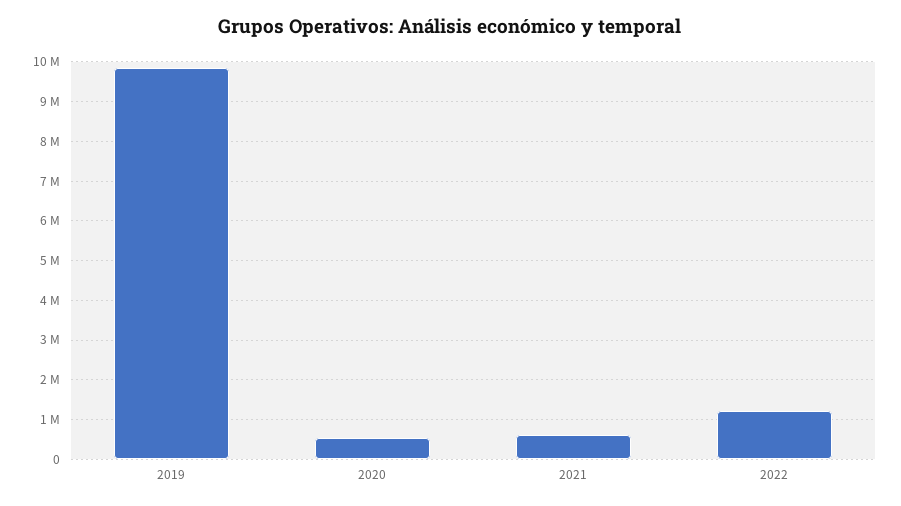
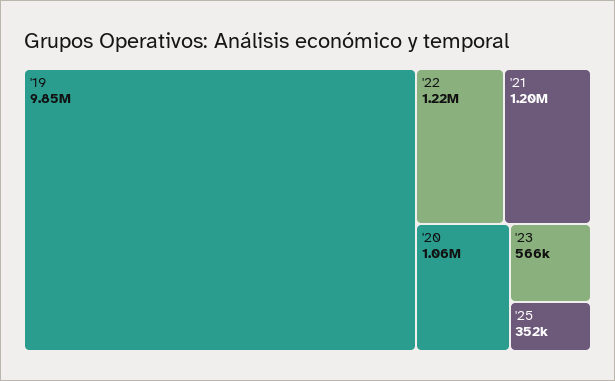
2020: 600000 -> 1060000
2021: 600000 -> 1200000
'23: none -> 566000
'25: none -> 352000

